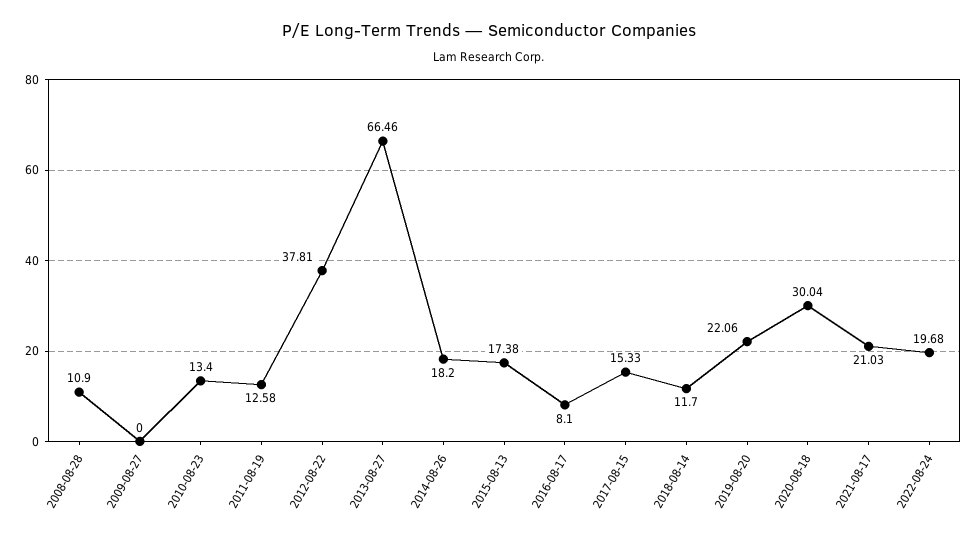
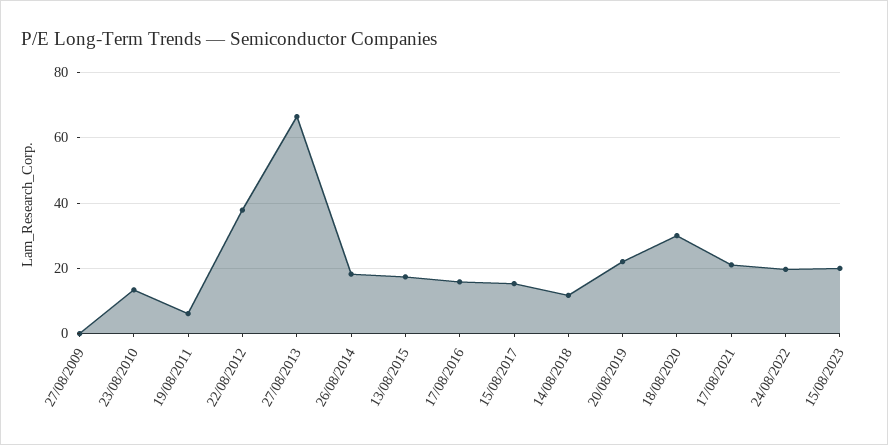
2008-08-28: 10.9 -> none
2011-08-19: 12.58 -> 6
2016-08-17: 8.1 -> 16
15/08/2023: none -> 20

